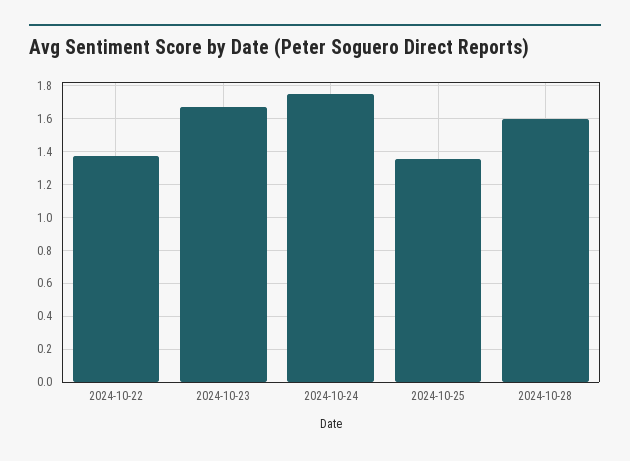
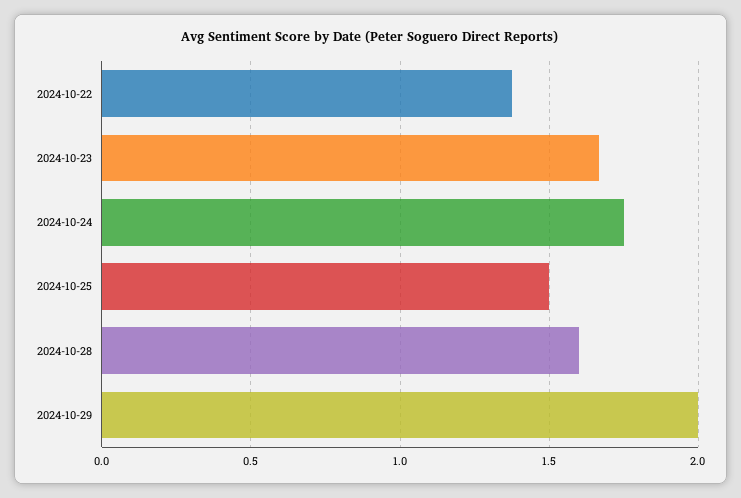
2024-10-25: 1.35 -> 1.5
2024-10-29: none -> 2

